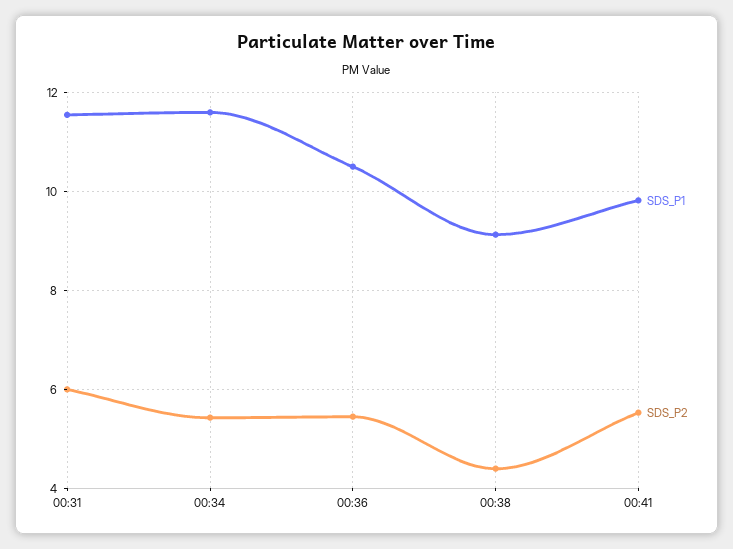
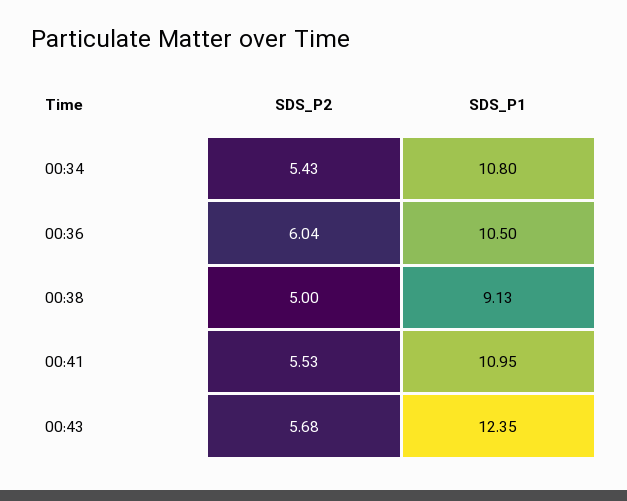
SDS_P1, 00:31: 11.6 -> none
SDS_P2, 00:31: 6 -> none
SDS_P1, 00:34: 11.6 -> 10.8
SDS_P2, 00:36: 5.4 -> 6.04
SDS_P2, 00:38: 4.4 -> 5
SDS_P1, 00:41: 9.8 -> 10.95
SDS_P2, 00:43: none -> 5.68
SDS_P1, 00:43: none -> 12.35

